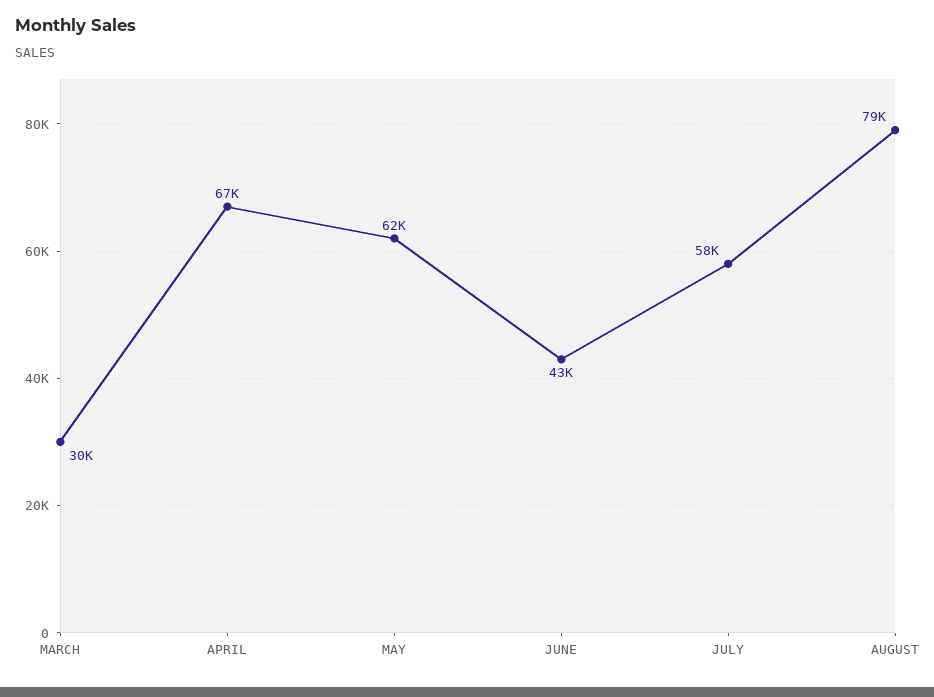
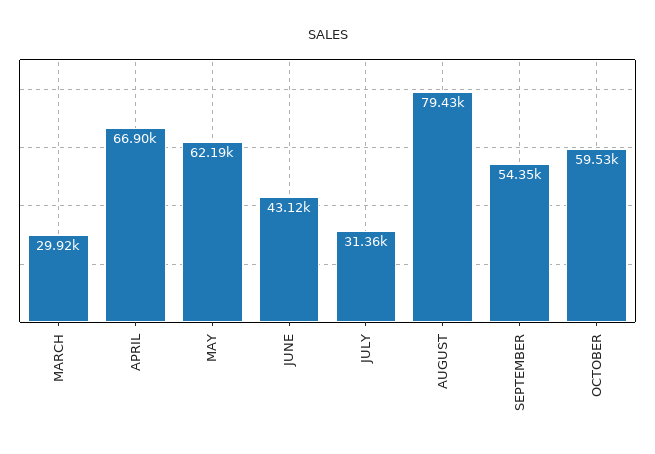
JULY: 58000 -> 31360
SEPTEMBER: none -> 54350
OCTOBER: none -> 59530

